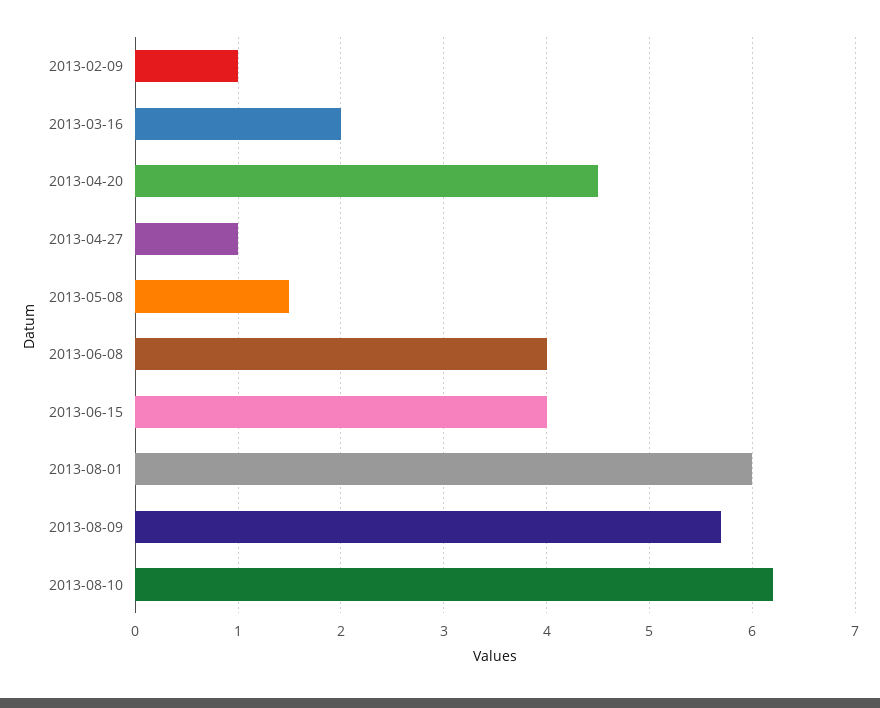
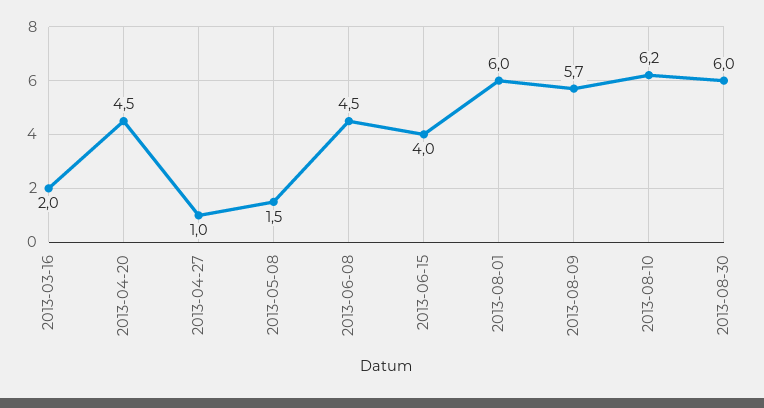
2013-02-09: 1 -> none
2013-06-08: 4 -> 4.5
2013-08-30: none -> 6

